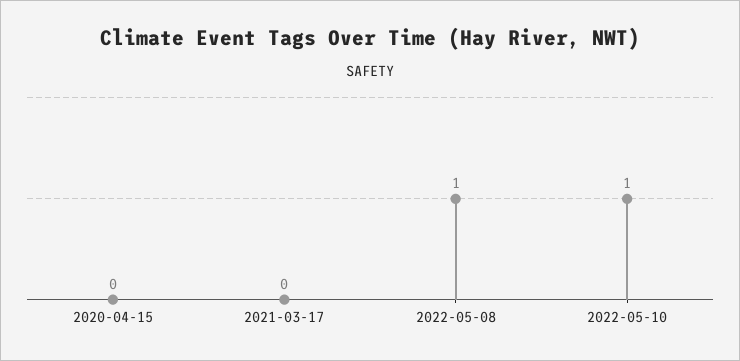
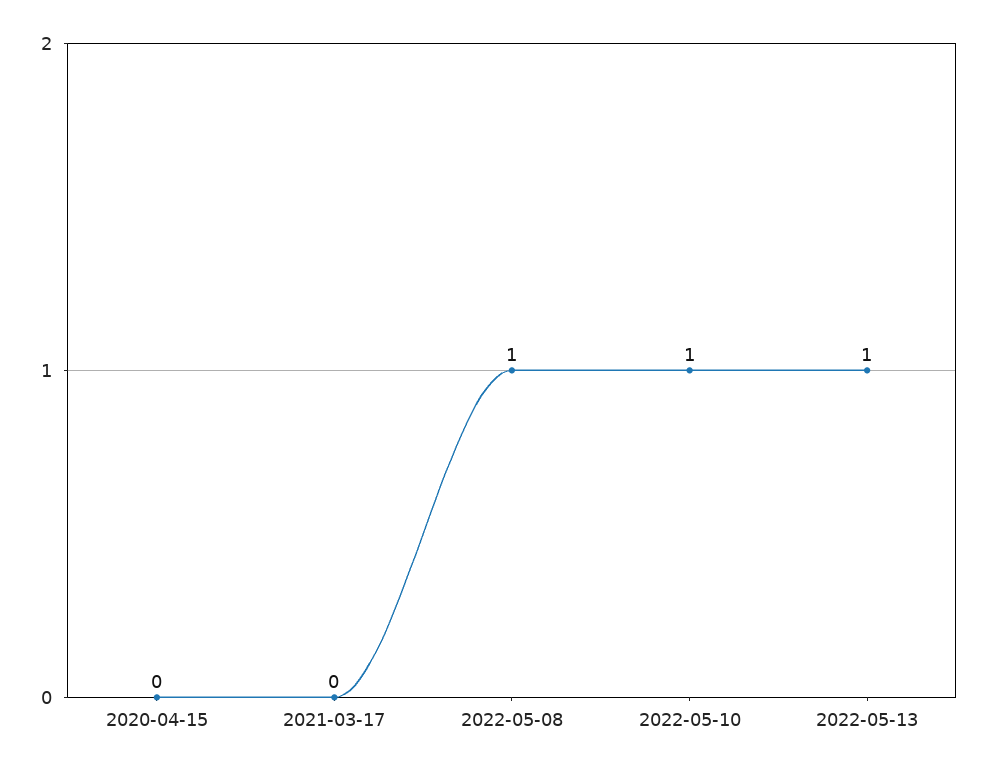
2022-05-13: none -> 1

